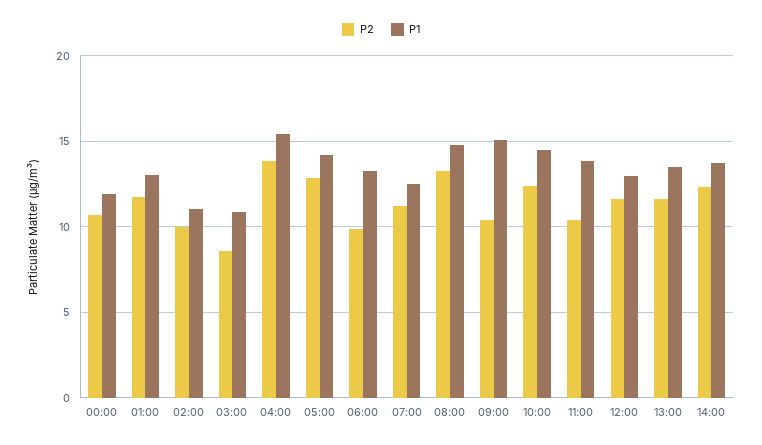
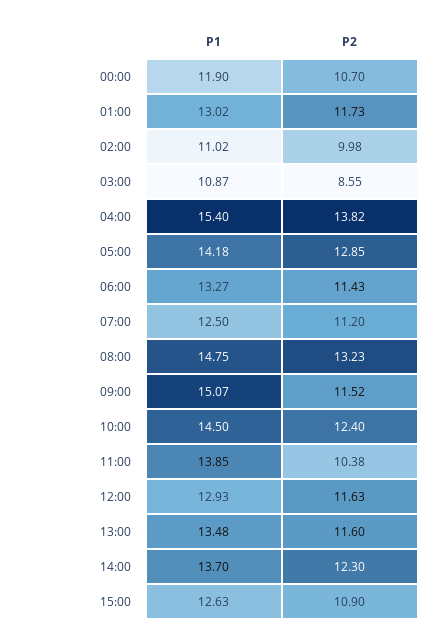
P2, 06:00: 10 -> 11.43
P2, 09:00: 10.5 -> 11.52
P1, 15:00: none -> 12.63
P2, 15:00: none -> 10.9

